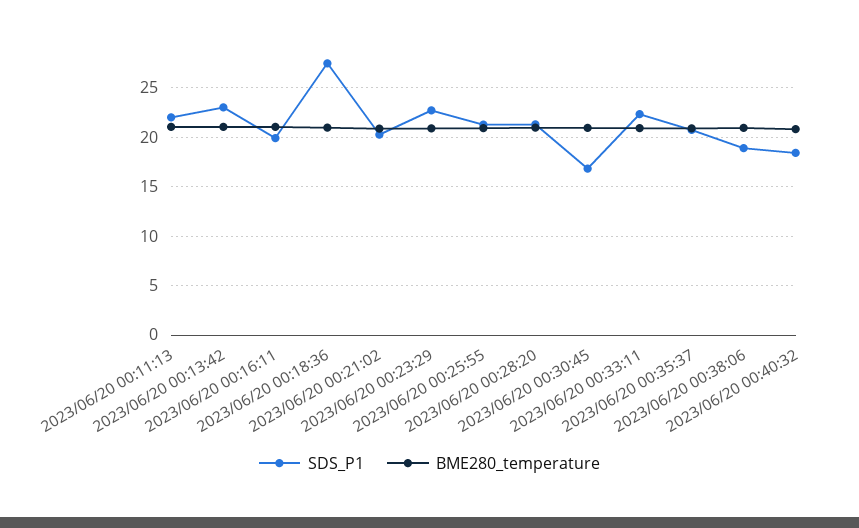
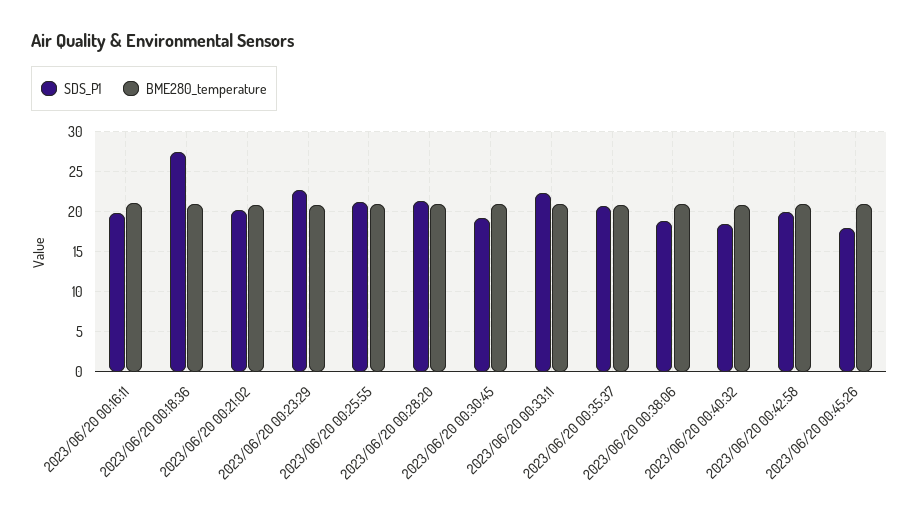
SDS_P1, 2023/06/20 00:11:13: 22 -> none
BME280_temperature, 2023/06/20 00:11:13: 21 -> none
SDS_P1, 2023/06/20 00:13:42: 23 -> none
BME280_temperature, 2023/06/20 00:13:42: 21 -> none
SDS_P1, 2023/06/20 00:30:45: 17 -> 19
SDS_P1, 2023/06/20 00:42:58: none -> 20
BME280_temperature, 2023/06/20 00:42:58: none -> 21
SDS_P1, 2023/06/20 00:45:26: none -> 18
BME280_temperature, 2023/06/20 00:45:26: none -> 21

